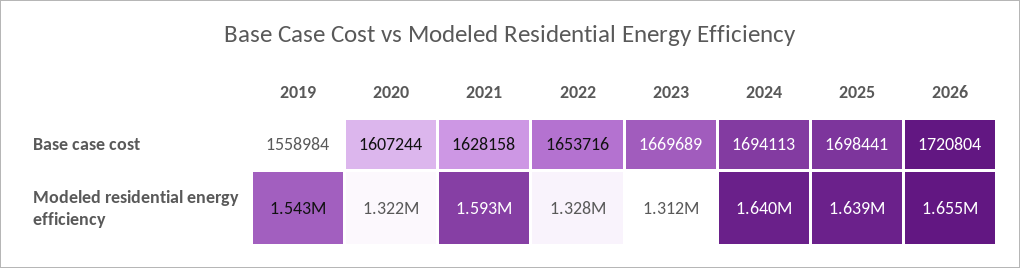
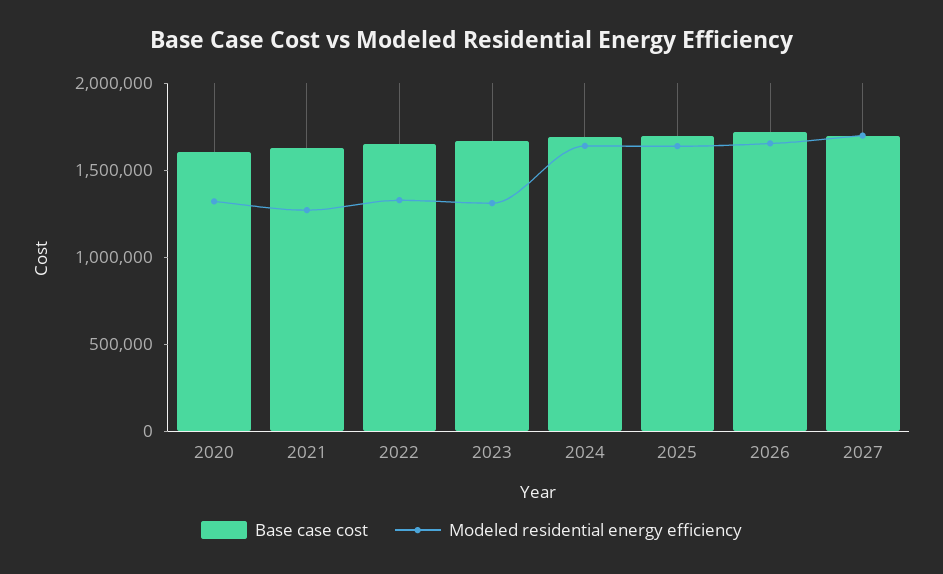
Base case cost, 2019: 1558984 -> none
Modeled residential energy efficiency, 2019: 1543000 -> none
Modeled residential energy efficiency, 2021: 1593000 -> 1300000
Base case cost, 2027: none -> 1700000
Modeled residential energy efficiency, 2027: none -> 1700000

